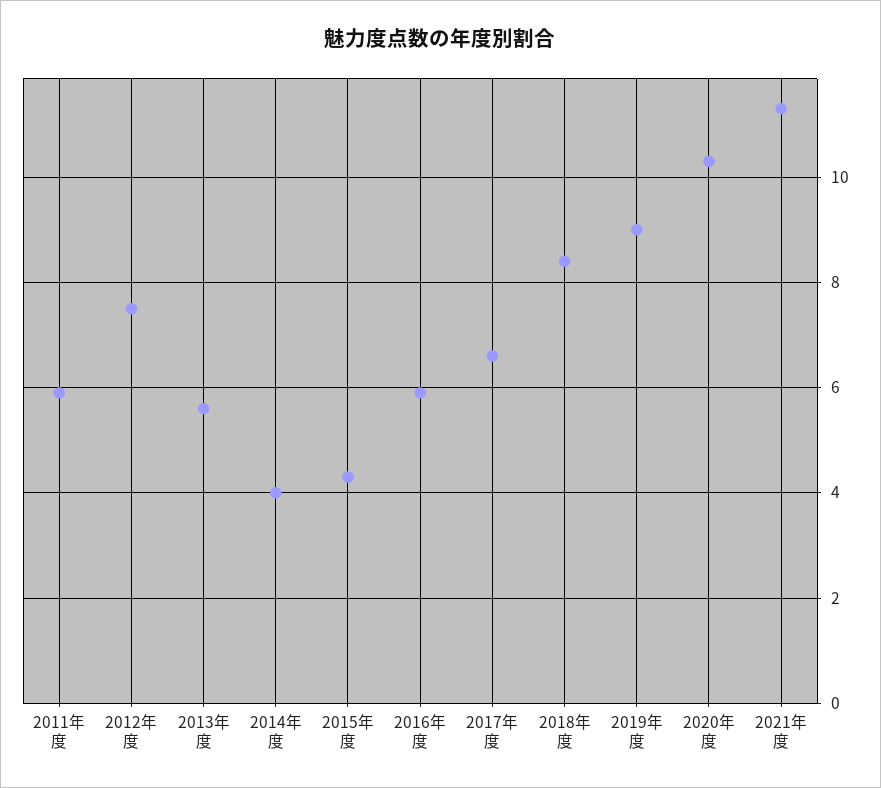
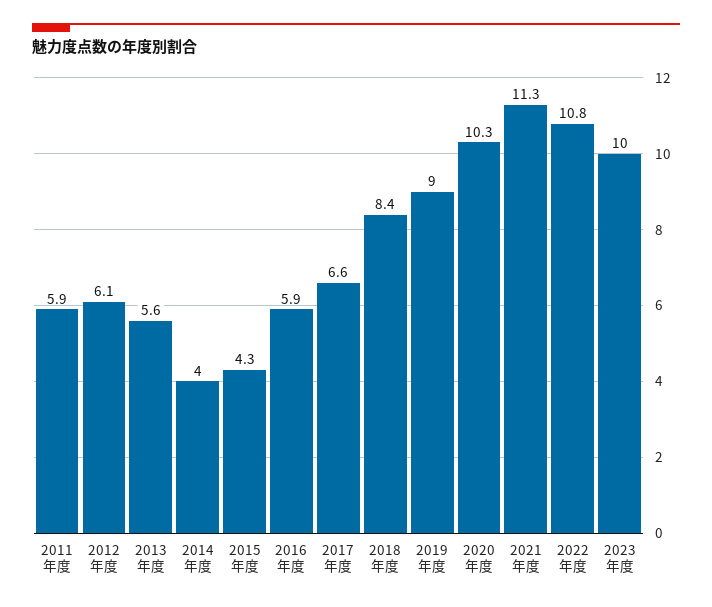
2012年度: 7.5 -> 6.1
2022年度: none -> 10.8
2023年度: none -> 10

